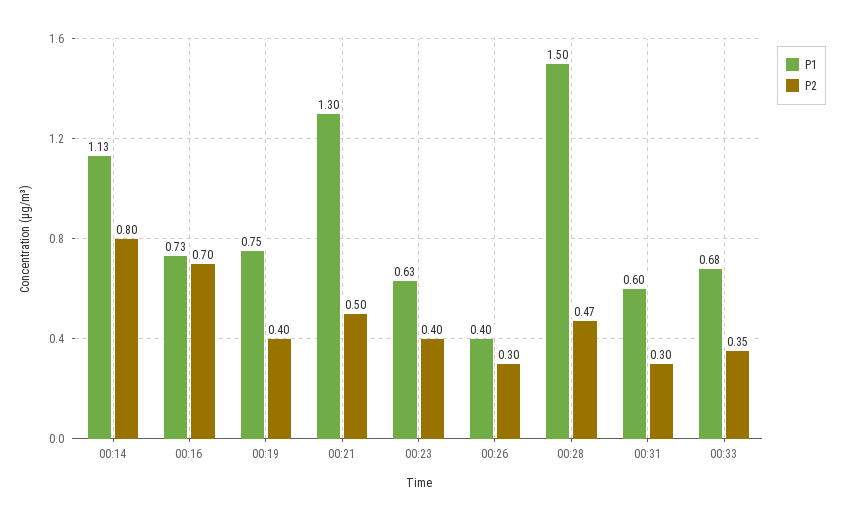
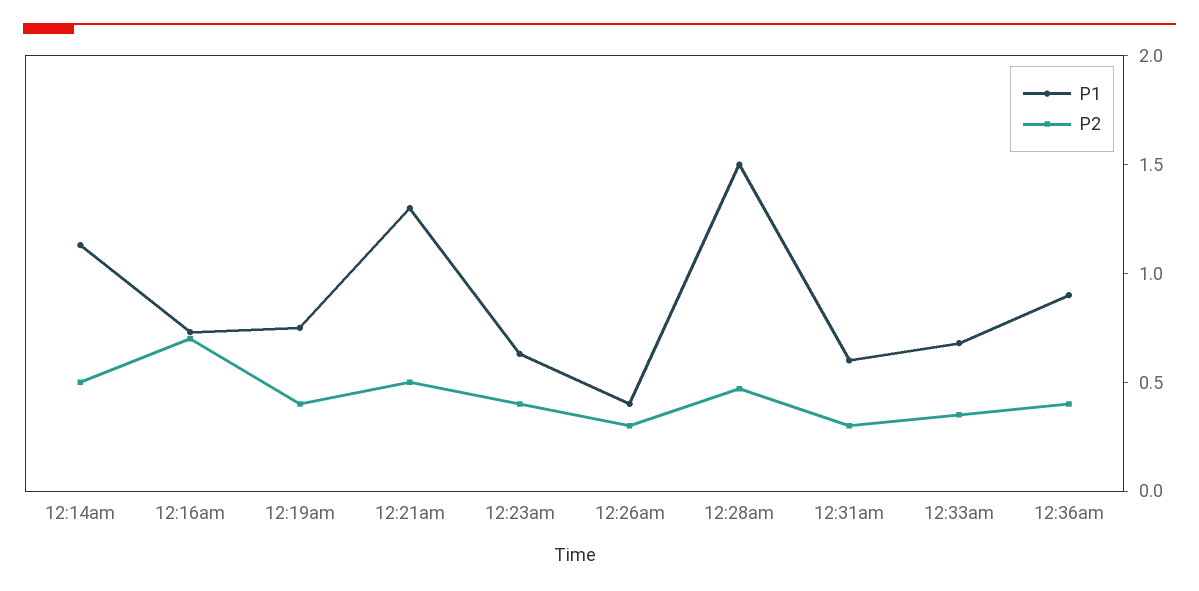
P2, 00:14: 0.8 -> 0.5
P1, 12:36am: none -> 0.9
P2, 12:36am: none -> 0.4

